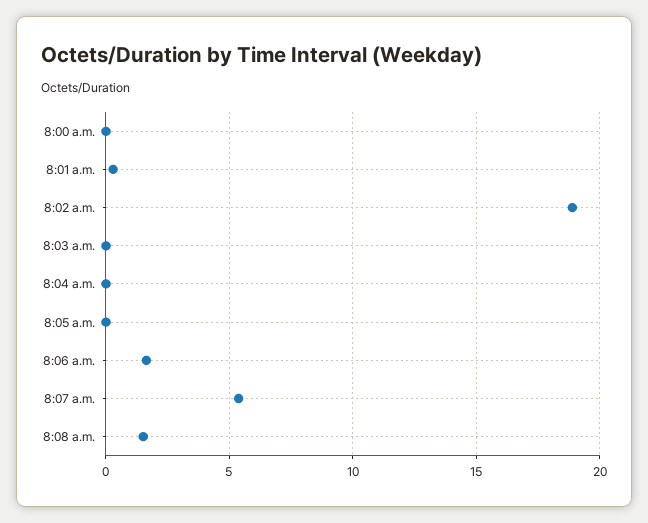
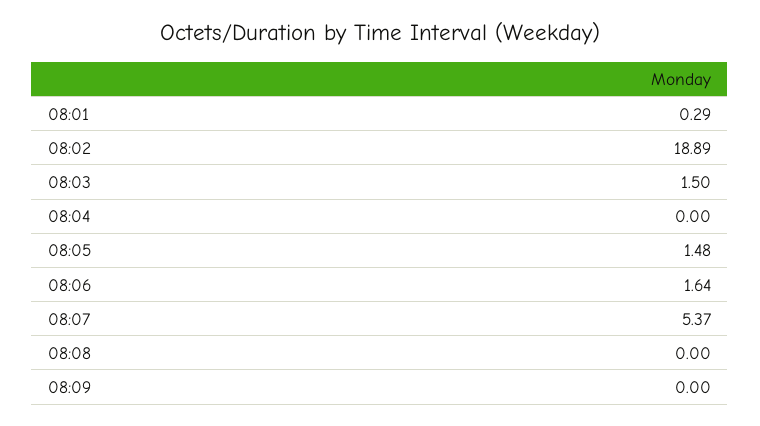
8:00 a.m.: 0 -> none
8:03 a.m.: 0 -> 1.5
8:05 a.m.: 0 -> 1.48
8:08 a.m.: 1.5 -> 0
08:09: none -> 0

